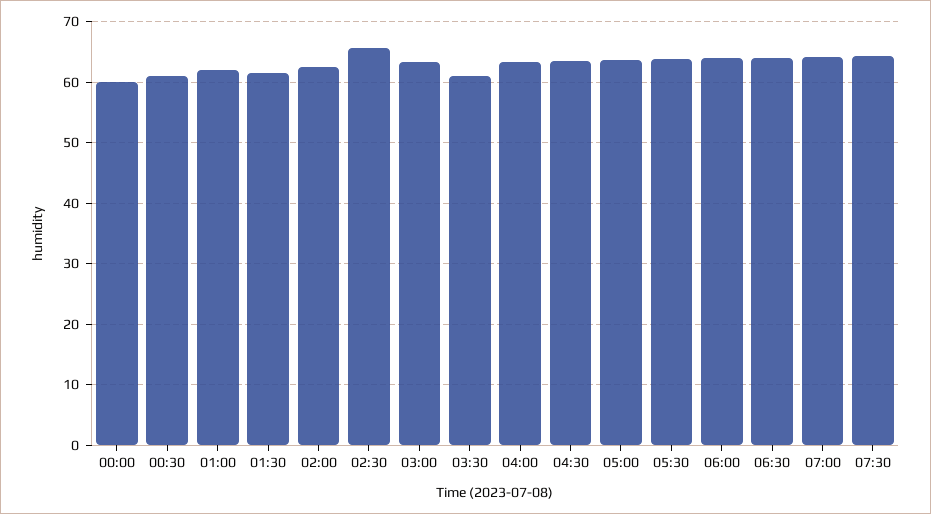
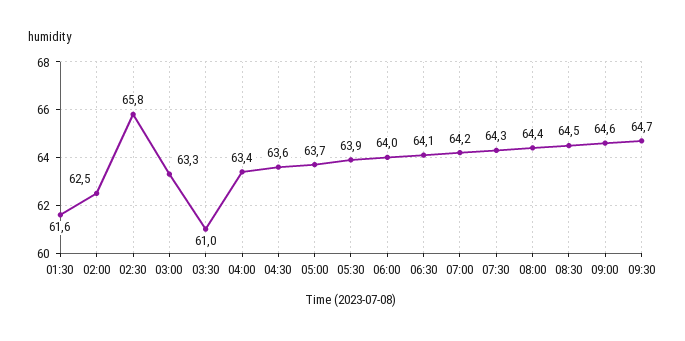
00:00: 60 -> none
00:30: 61 -> none
01:00: 62 -> none
08:00: none -> 64.4
08:30: none -> 64.5
09:00: none -> 64.6
09:30: none -> 64.7

